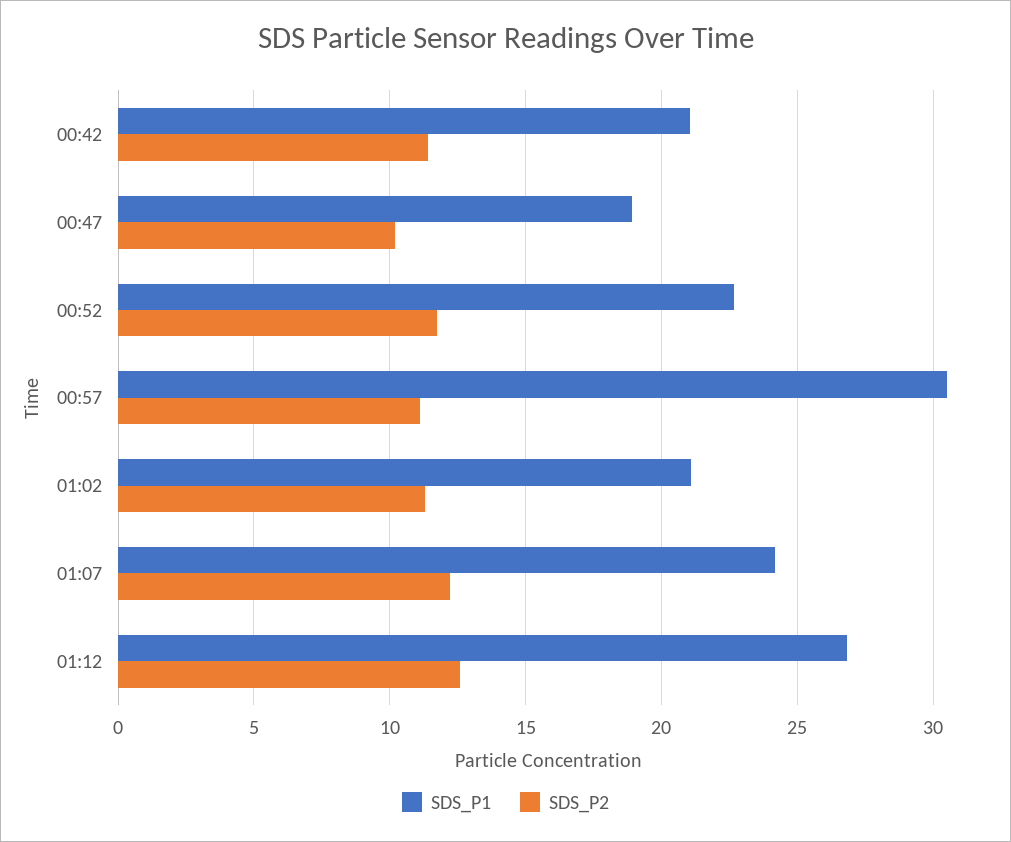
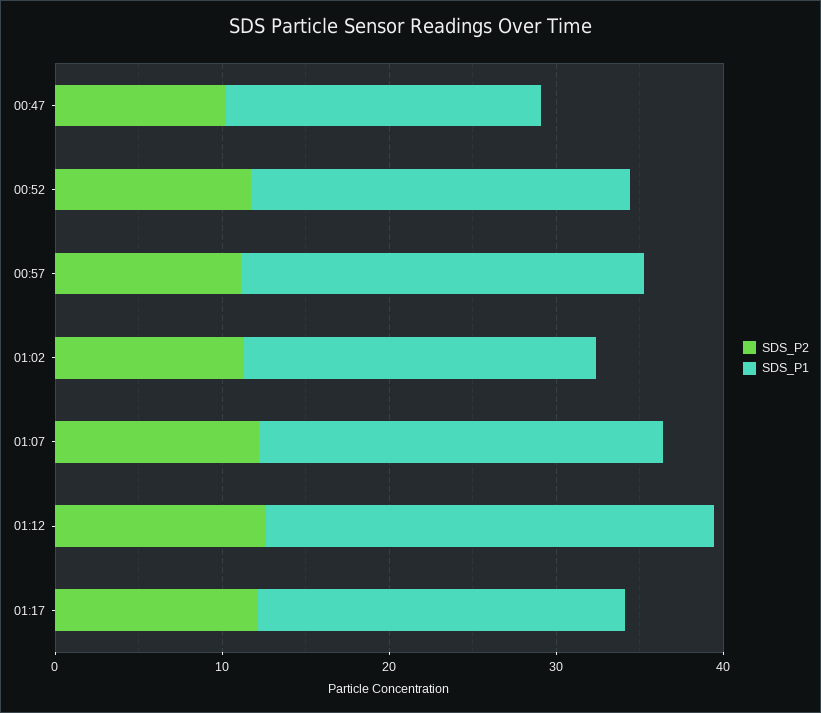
SDS_P1, 00:42: 21 -> none
SDS_P2, 00:42: 11.5 -> none
SDS_P1, 00:57: 30.5 -> 24
SDS_P2, 01:17: none -> 12
SDS_P1, 01:17: none -> 22

